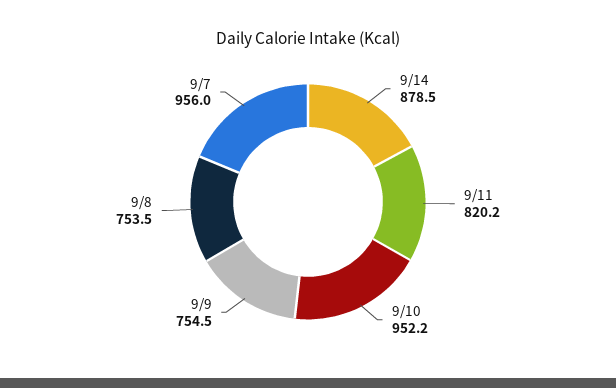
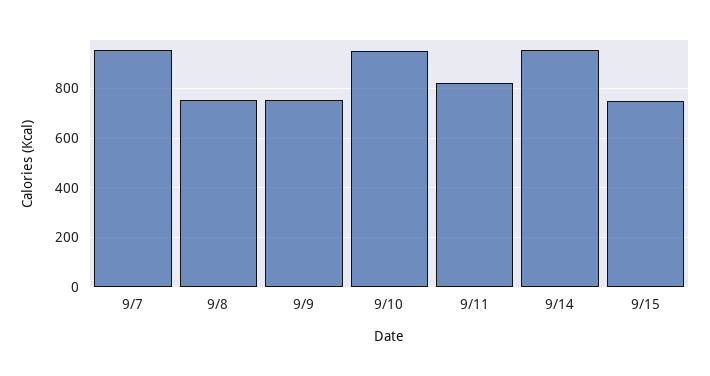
9/14: 878.5 -> 950
9/15: none -> 750

